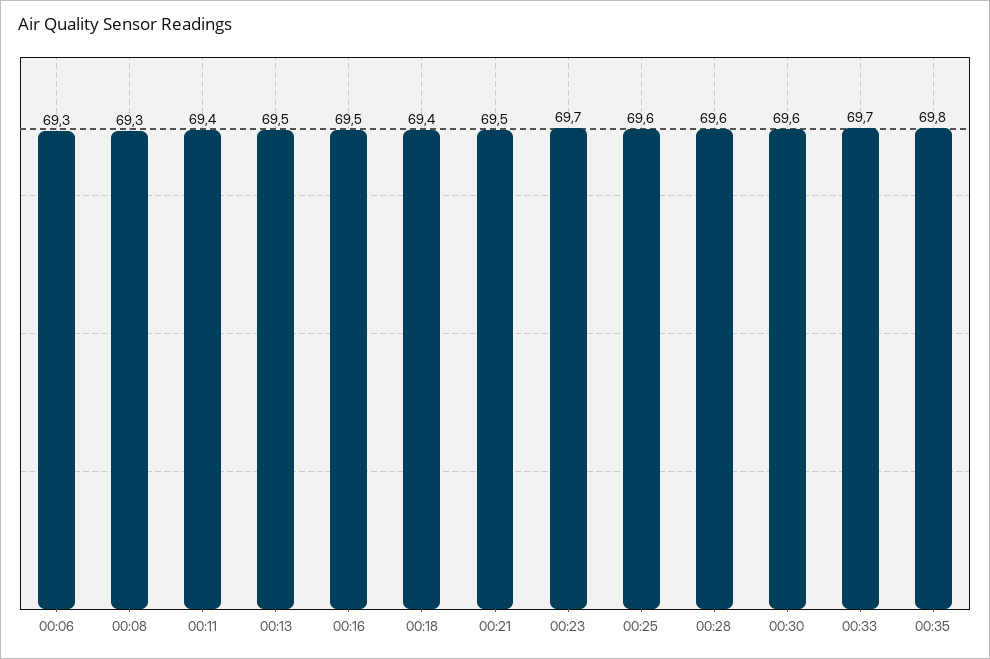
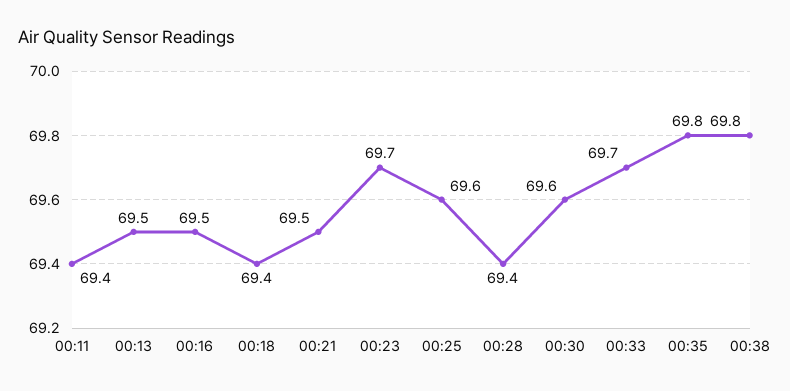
00:06: 69.3 -> none
00:08: 69.3 -> none
00:28: 69.6 -> 69.4
00:38: none -> 69.8

